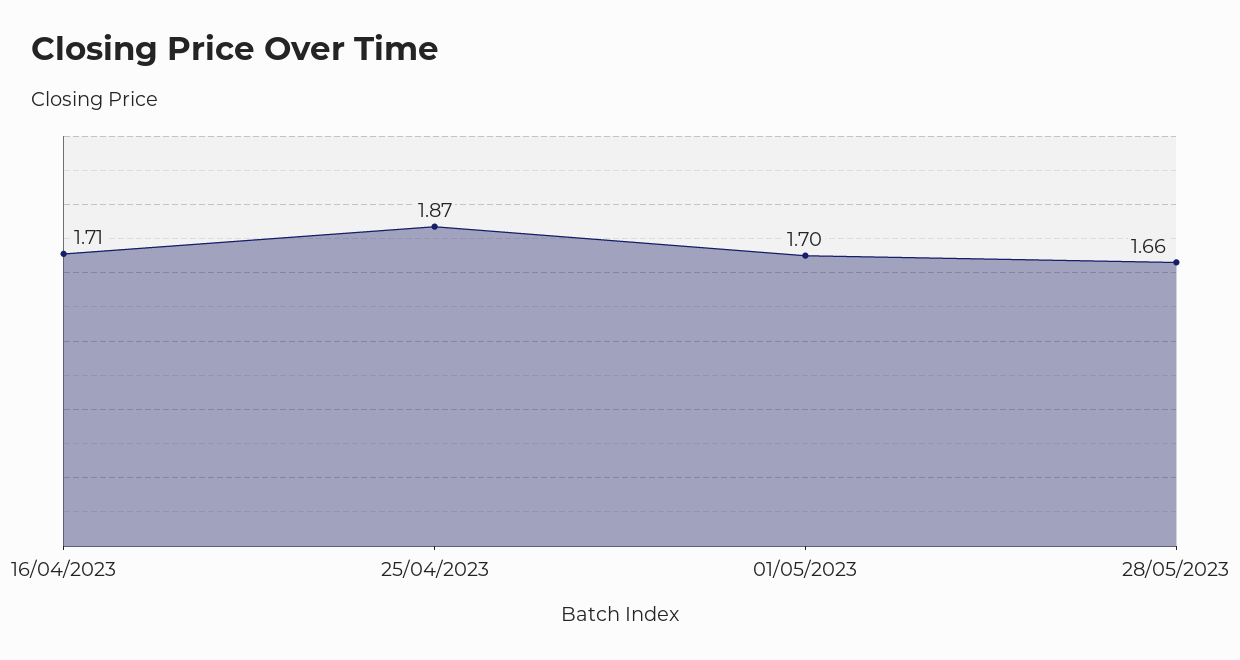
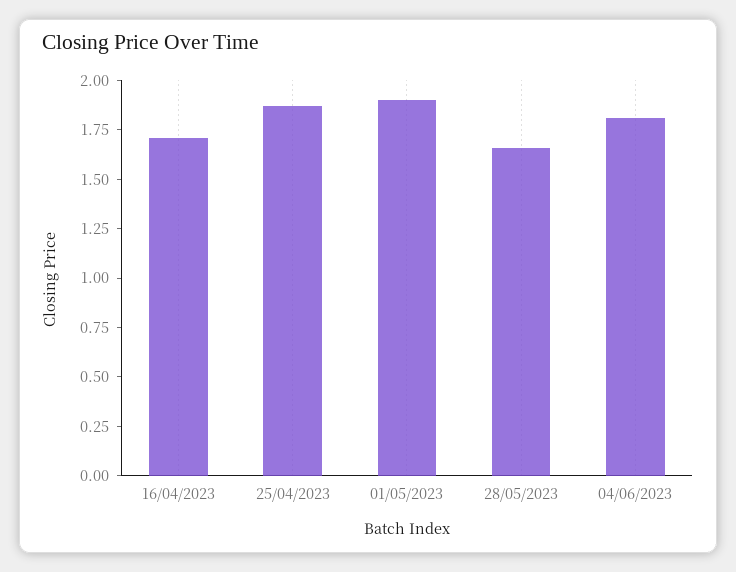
01/05/2023: 1.7 -> 1.9
04/06/2023: none -> 1.8

